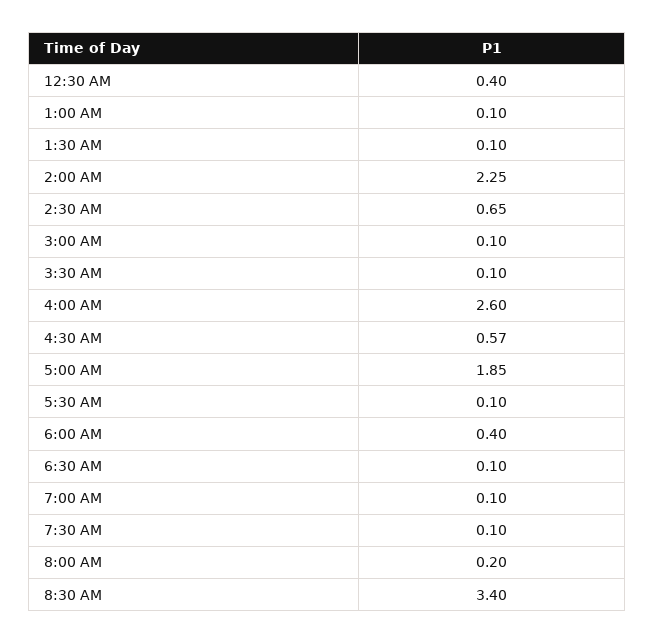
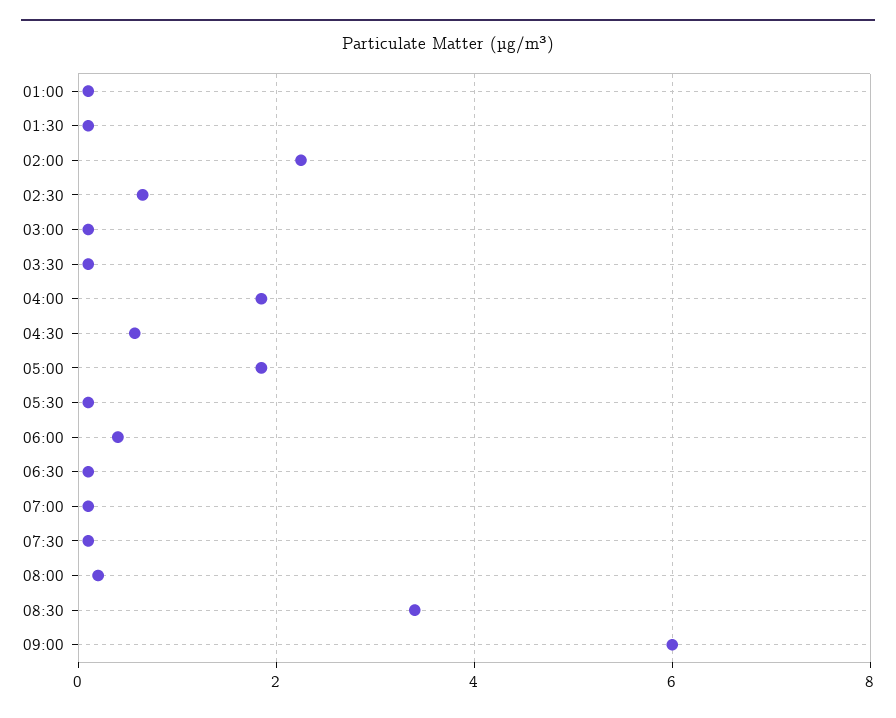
12:30 AM: 0.4 -> none
4:00 AM: 2.6 -> 1.8
09:00: none -> 6

